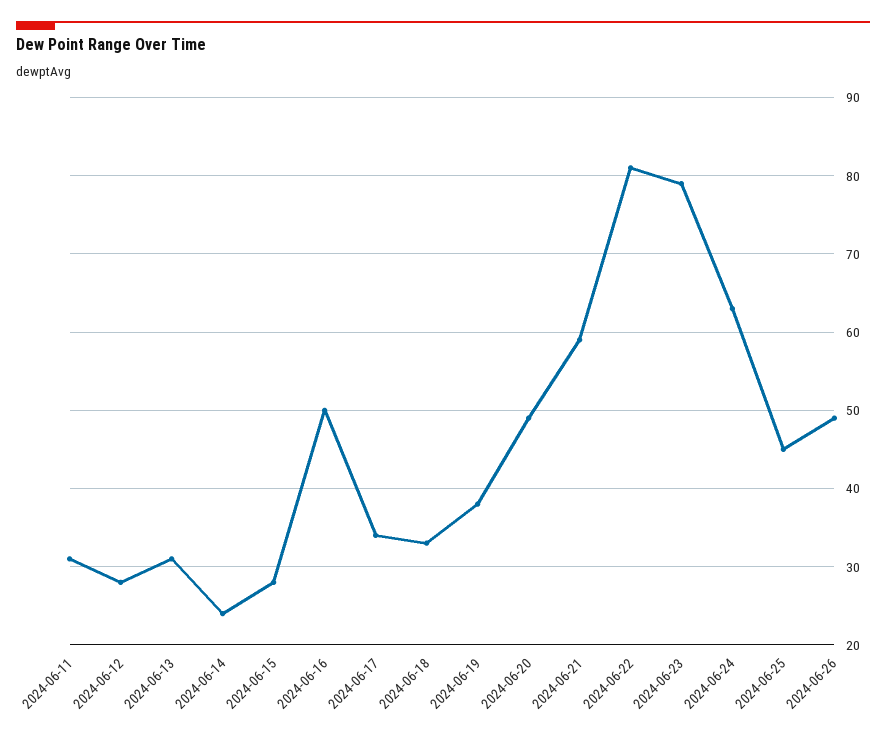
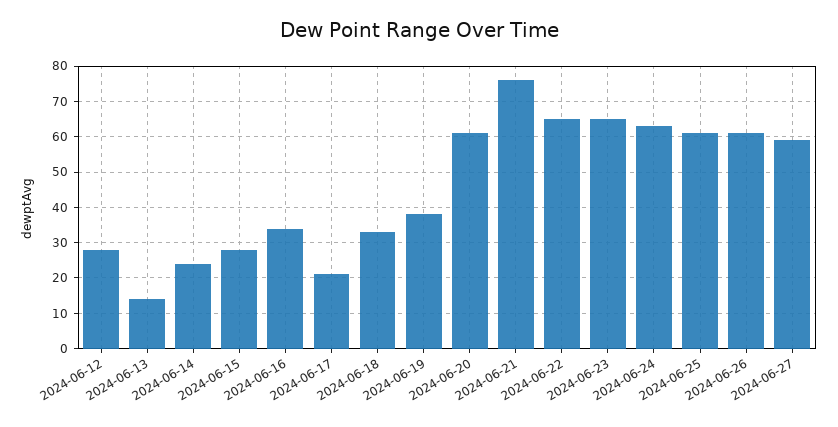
2024-06-11: 31 -> none
2024-06-13: 31 -> 15
2024-06-16: 50 -> 35
2024-06-17: 34 -> 20
2024-06-20: 49 -> 60
2024-06-21: 59 -> 75
2024-06-22: 81 -> 65
2024-06-23: 79 -> 65
2024-06-25: 45 -> 60
2024-06-26: 49 -> 60
2024-06-27: none -> 60

